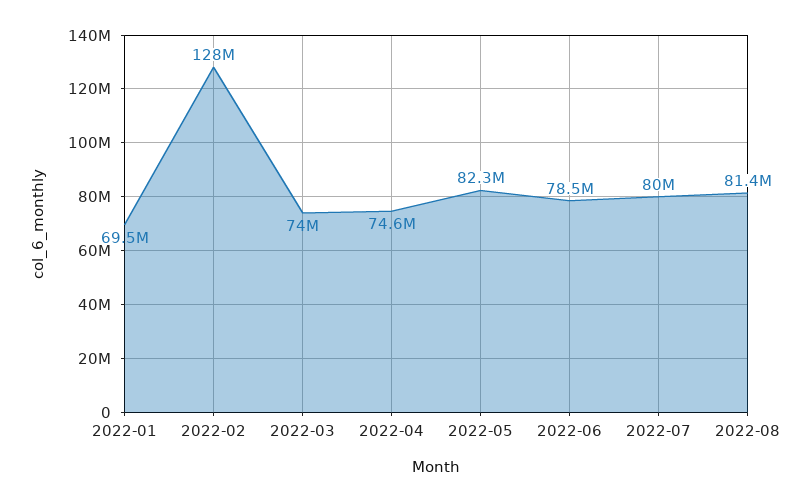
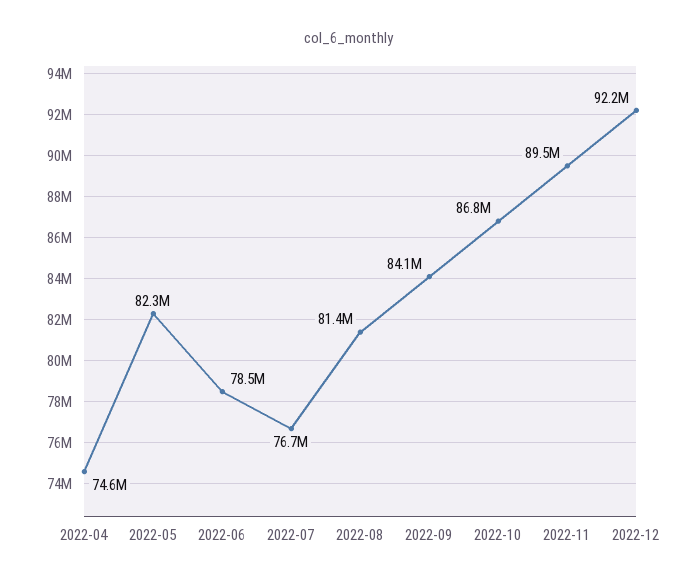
2022-01: 69500000 -> none
2022-02: 128000000 -> none
2022-03: 74000000 -> none
2022-07: 80000000 -> 76700000
2022-09: none -> 84100000
2022-10: none -> 86800000
2022-11: none -> 89500000
2022-12: none -> 92200000

